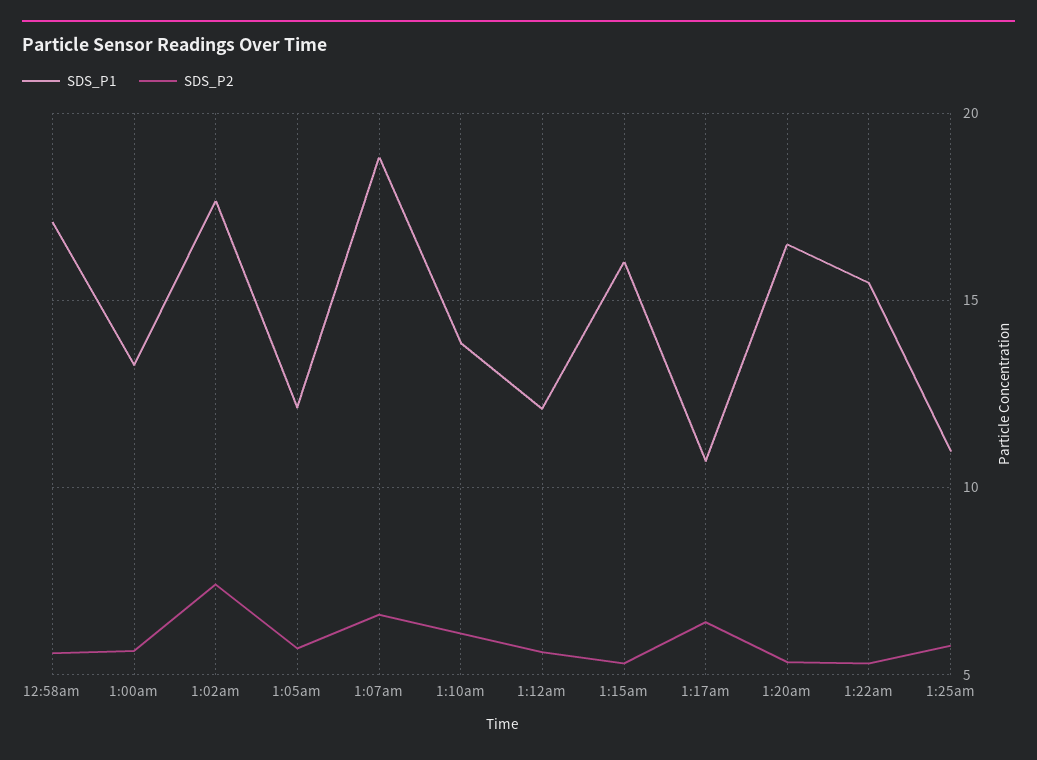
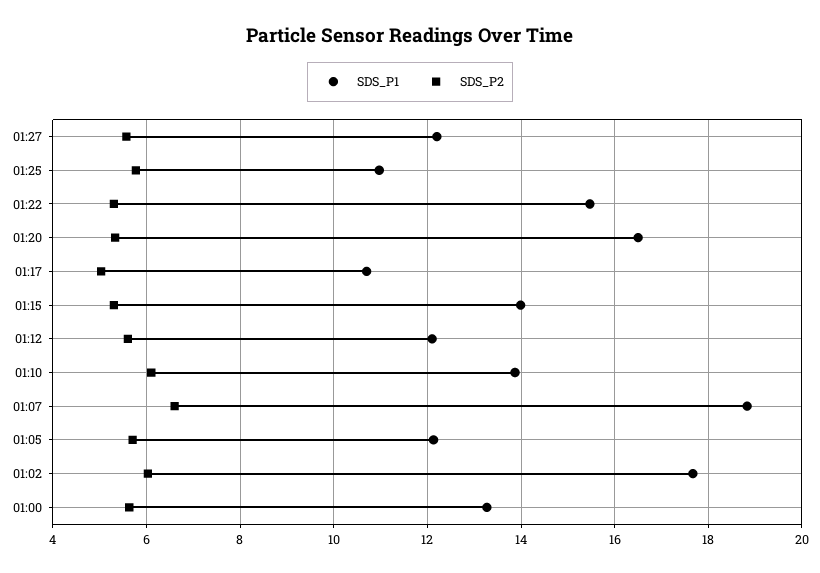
SDS_P1, 12:58am: 17 -> none
SDS_P2, 12:58am: 5.5 -> none
SDS_P2, 1:02am: 7.5 -> 6
SDS_P1, 1:15am: 16 -> 14
SDS_P2, 1:17am: 6.5 -> 5
SDS_P1, 01:27: none -> 12.2
SDS_P2, 01:27: none -> 5.6

